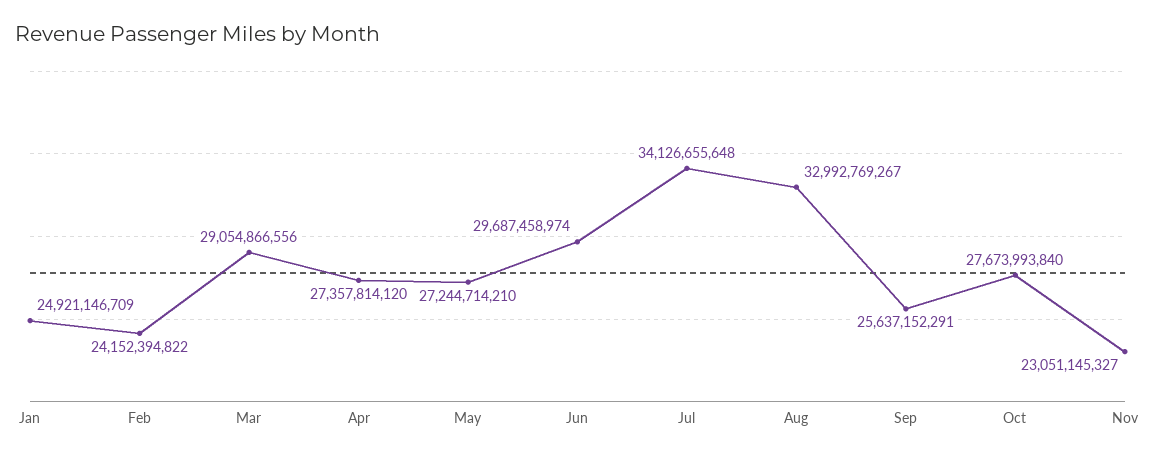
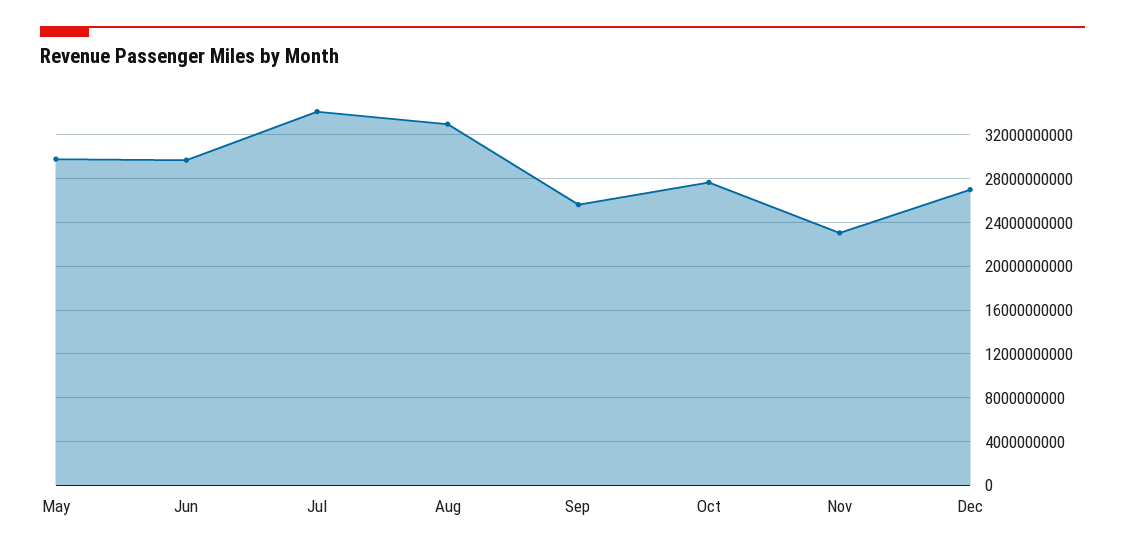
Jan: 24921146709 -> none
Feb: 24152394822 -> none
Mar: 29054866556 -> none
Apr: 27357814120 -> none
May: 27244714210 -> 30000000000
Dec: none -> 27000000000

